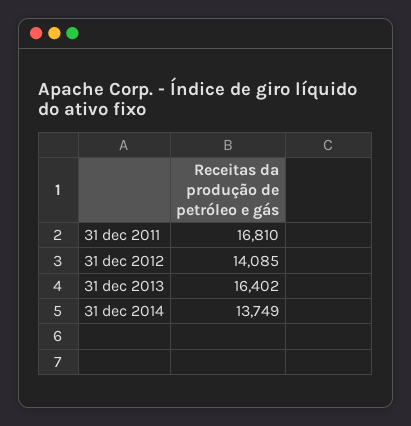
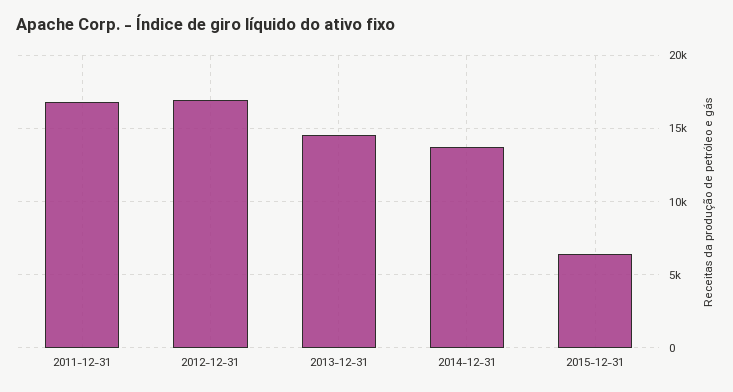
31 dec 2012: 14085 -> 17000
31 dec 2013: 16402 -> 14500
2015-12-31: none -> 6500

